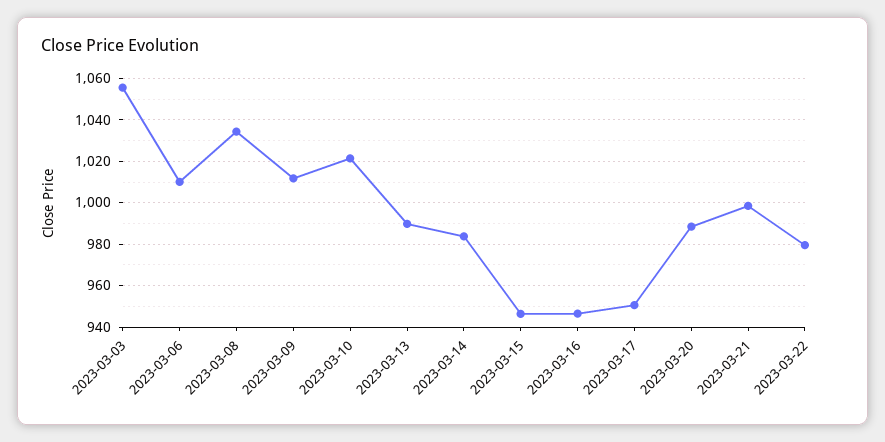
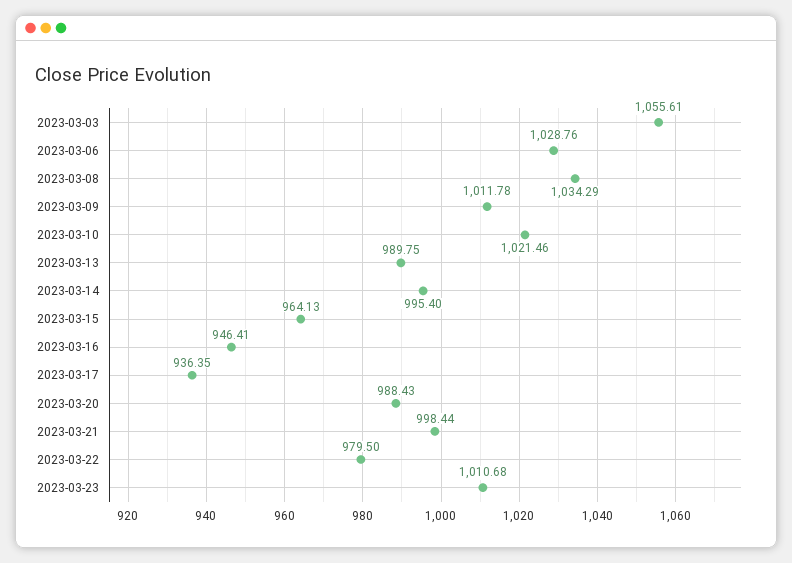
2023-03-06: 1010 -> 1028.76
2023-03-14: 985 -> 995.4
2023-03-15: 945 -> 964.13
2023-03-17: 950 -> 936.35
2023-03-23: none -> 1010.68

